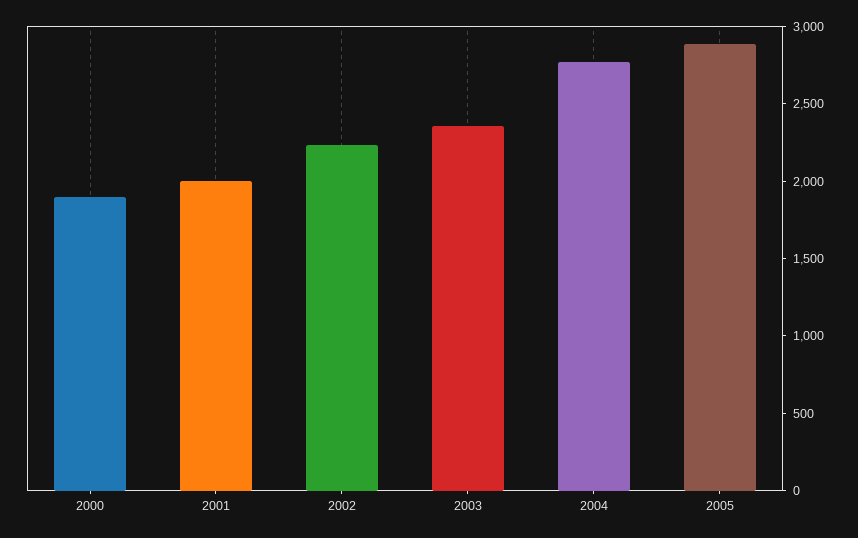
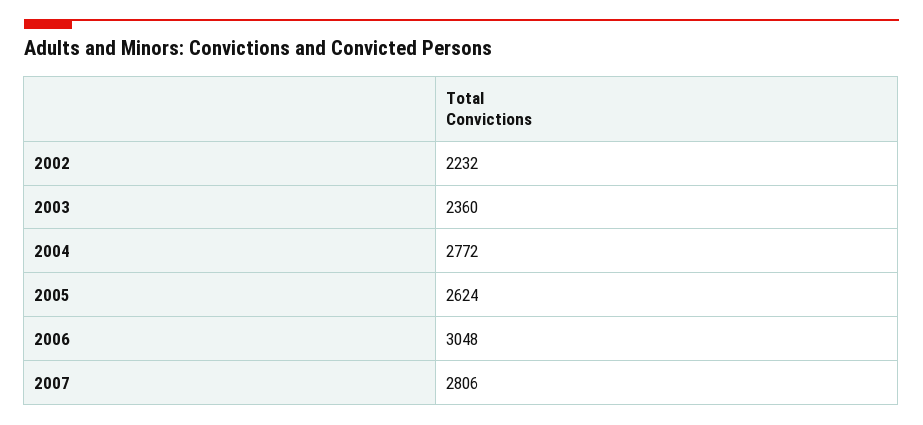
2000: 1900 -> none
2001: 2000 -> none
2005: 2900 -> 2624
2006: none -> 3048
2007: none -> 2806

